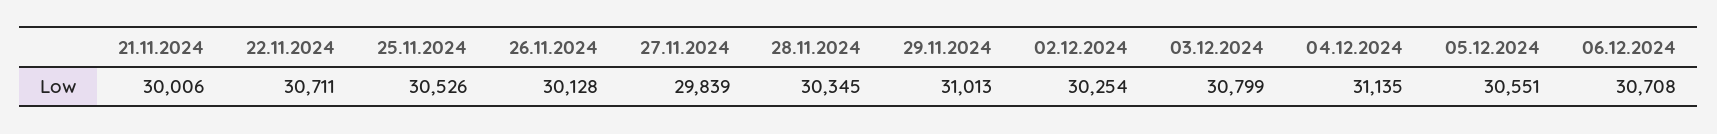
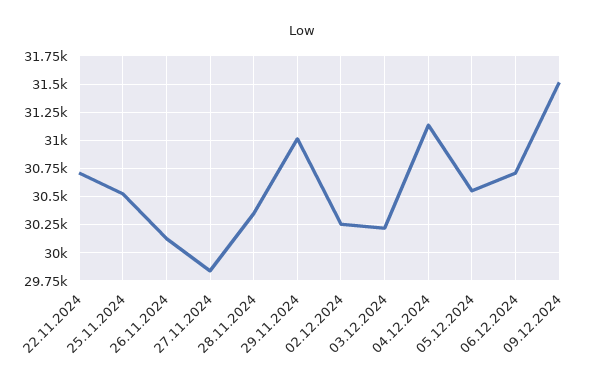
21.11.2024: 30006 -> none
03.12.2024: 30799 -> 30250
09.12.2024: none -> 31500

